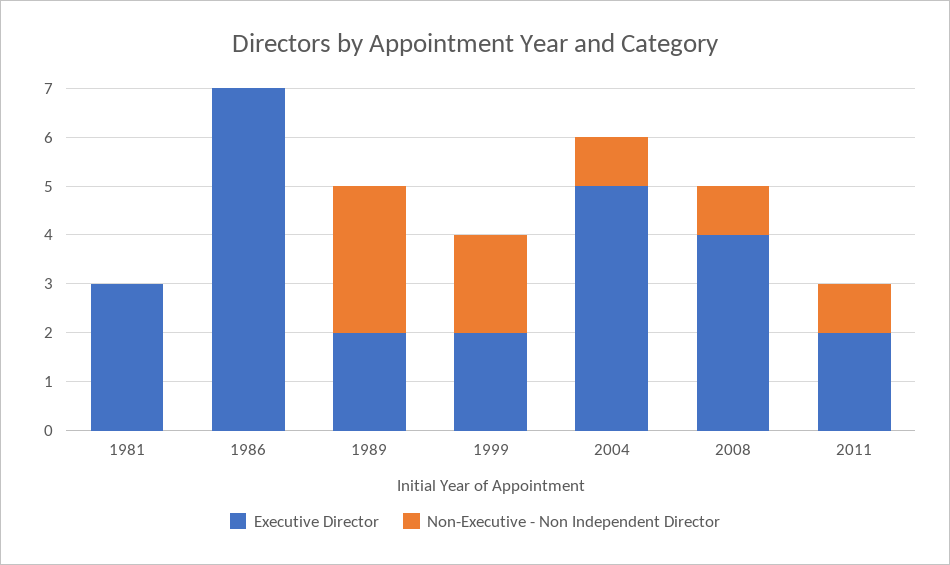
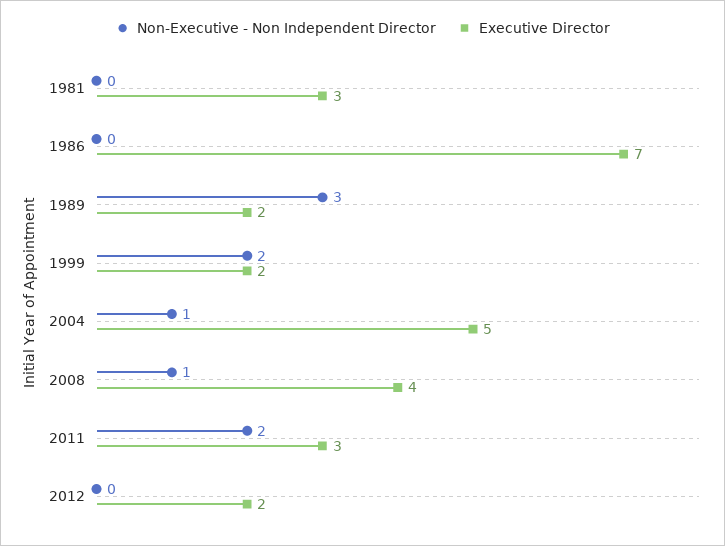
Executive Director, 2011: 2 -> 3
Non-Executive - Non Independent Director, 2011: 1 -> 2
Non-Executive - Non Independent Director, 2012: none -> 0
Executive Director, 2012: none -> 2

